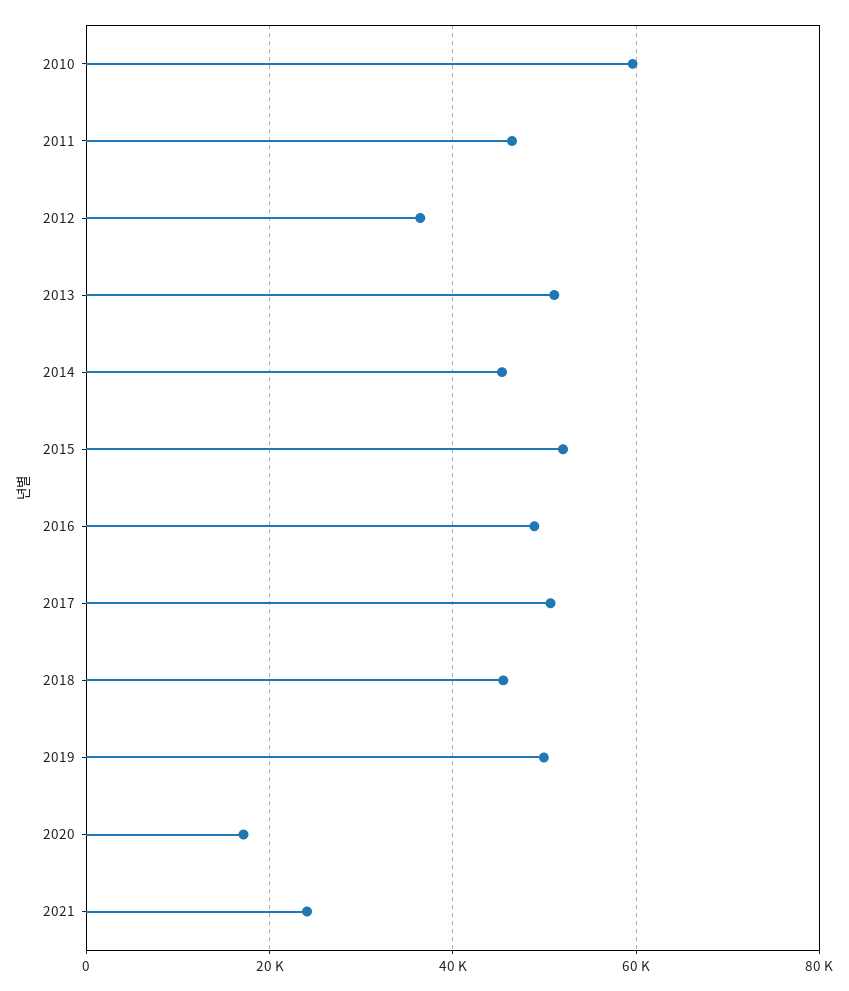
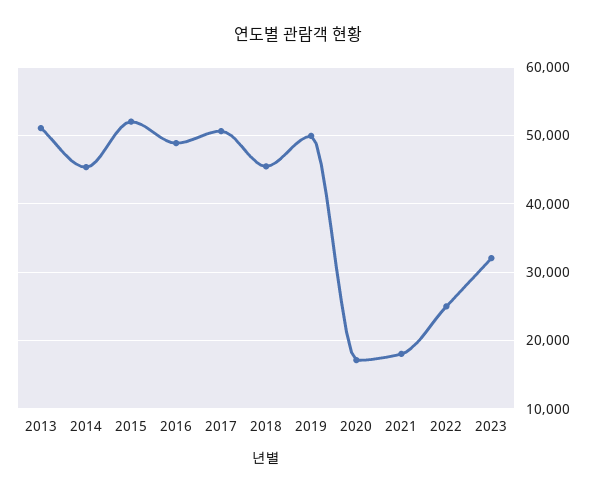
2010: 60000 -> none
2011: 46000 -> none
2012: 36000 -> none
2021: 24000 -> 18000
2022: none -> 25000
2023: none -> 32000

